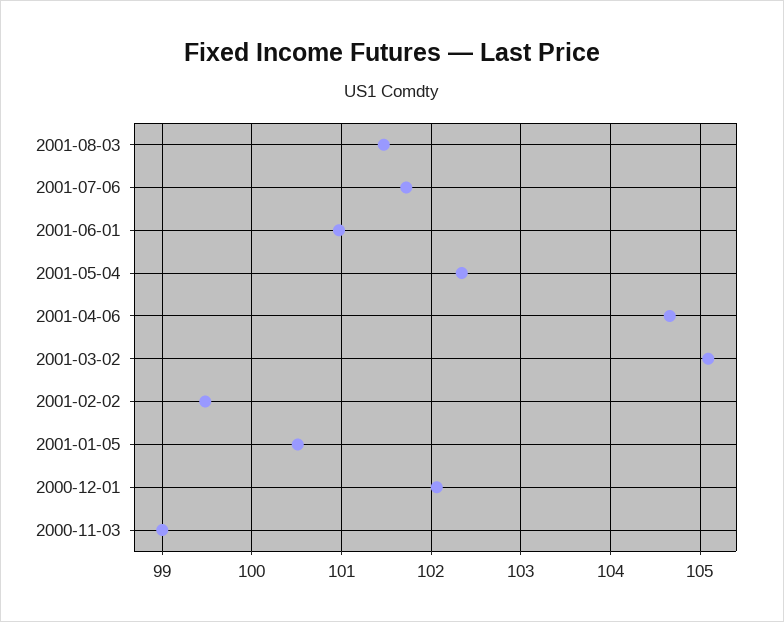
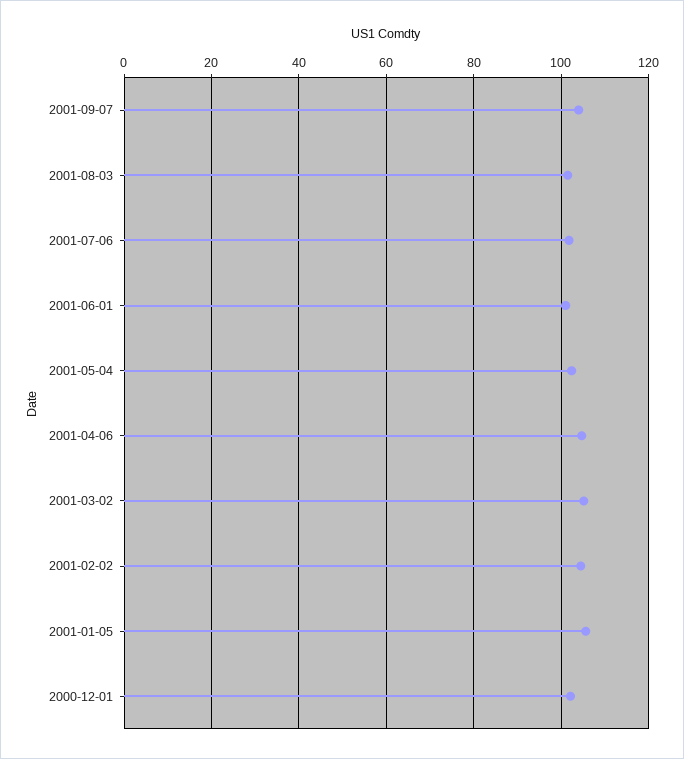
2001-02-02: 99.5 -> 104
2001-01-05: 100.5 -> 106
2000-11-03: 99 -> none
2001-09-07: none -> 104

